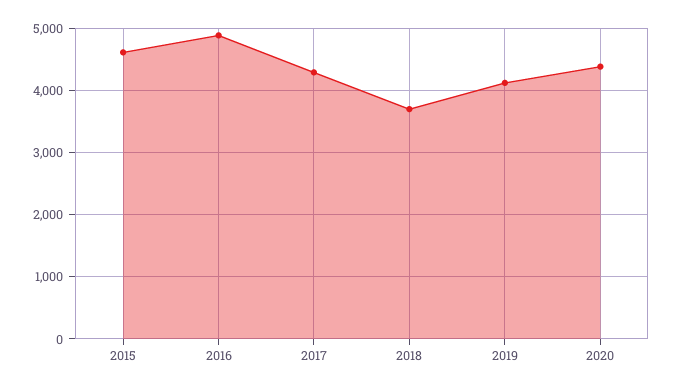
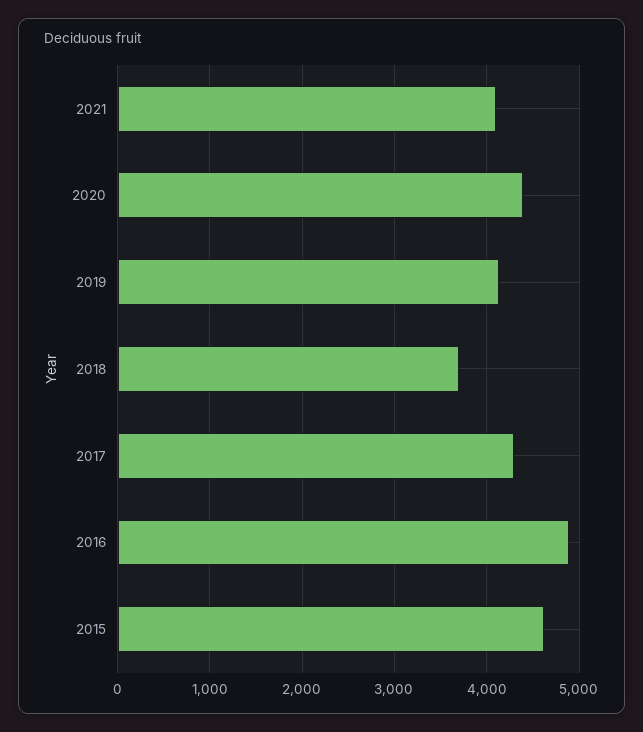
2021: none -> 4100

